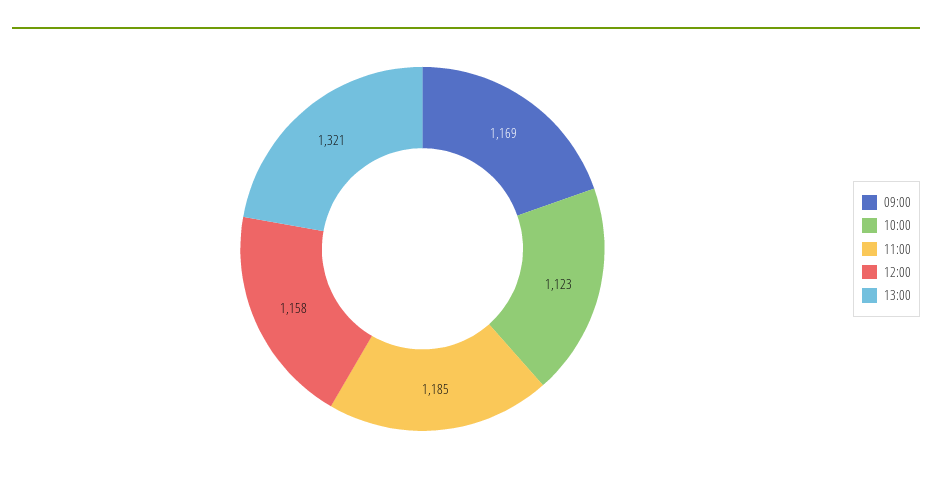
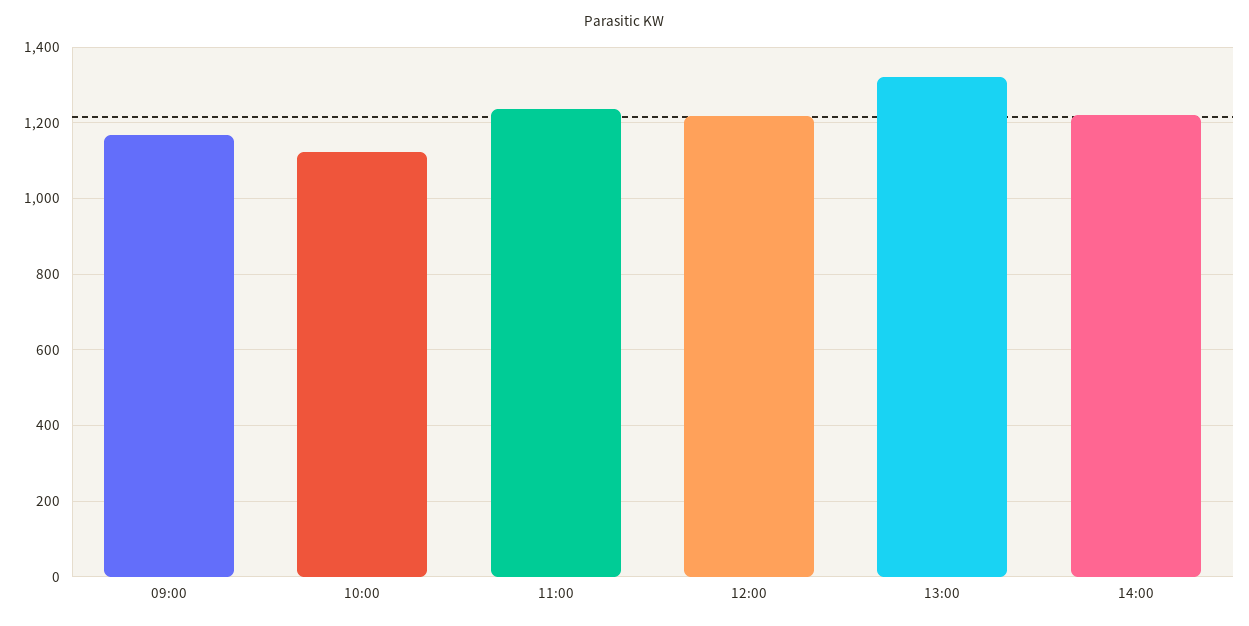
11:00: 1185 -> 1240
12:00: 1158 -> 1220
14:00: none -> 1220

